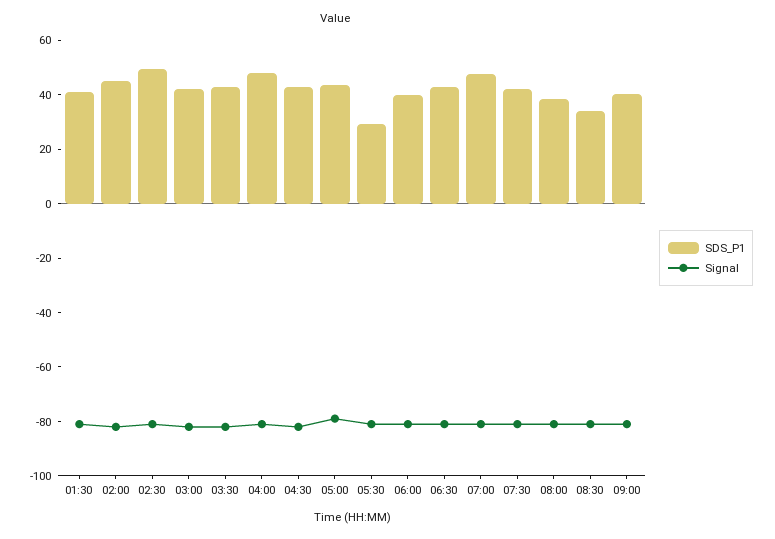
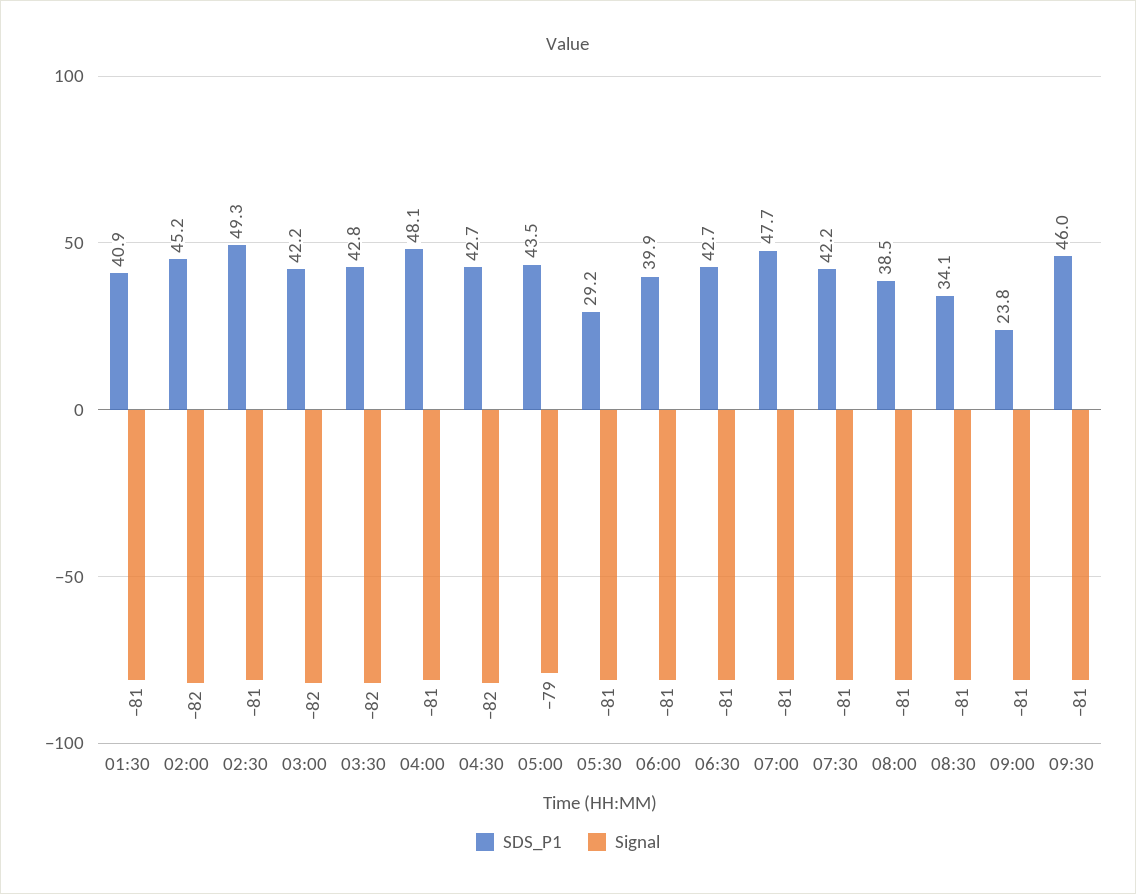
SDS_P1, 09:00: 40 -> 23.8
SDS_P1, 09:30: none -> 46
Signal, 09:30: none -> -81

